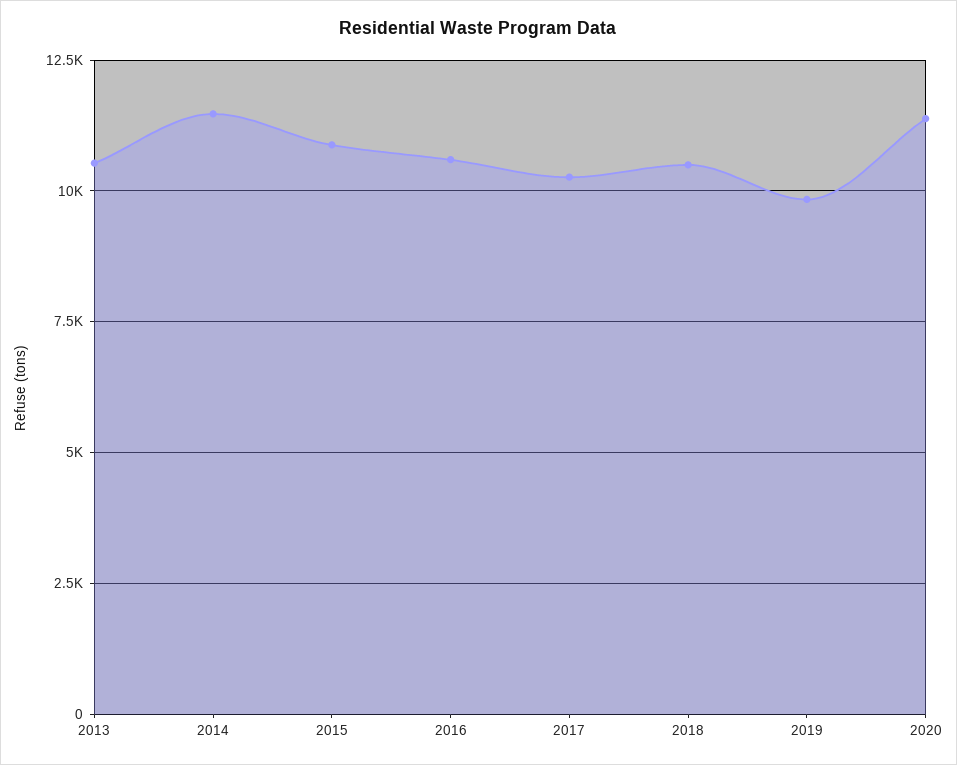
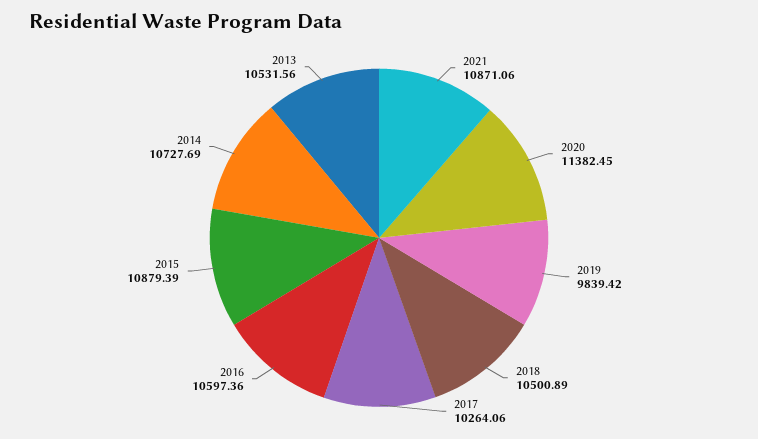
2014: 11500 -> 10727.69
2021: none -> 10871.06

